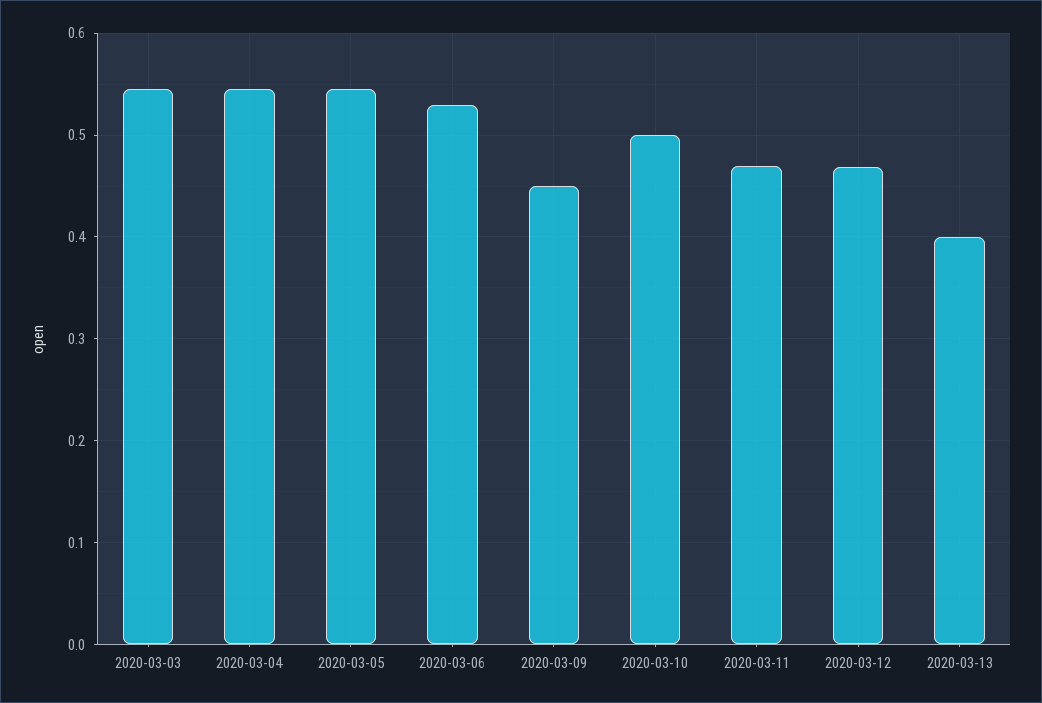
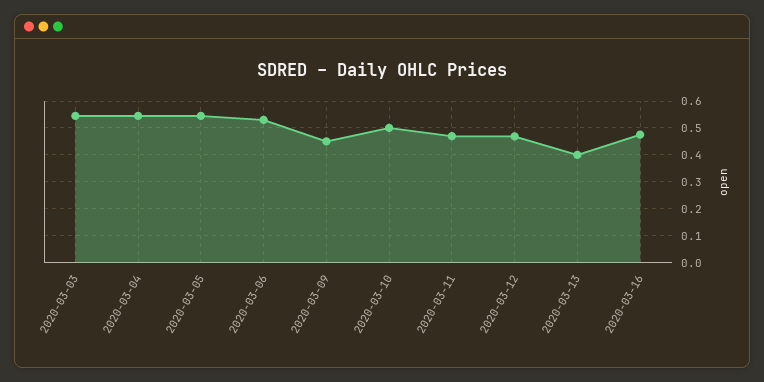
2020-03-16: none -> 0.475

